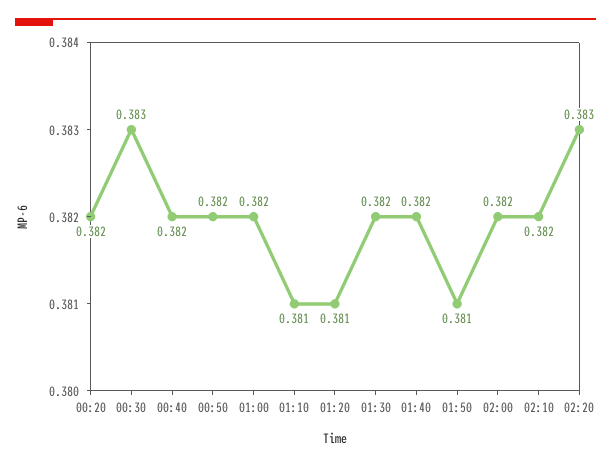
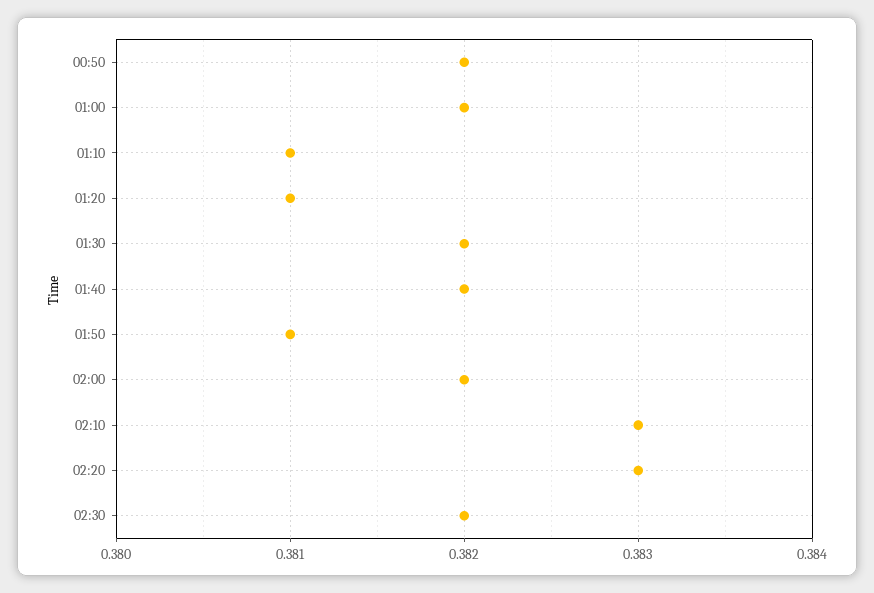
00:20: 0.382 -> none
00:30: 0.383 -> none
00:40: 0.382 -> none
02:10: 0.382 -> 0.383
02:30: none -> 0.382

